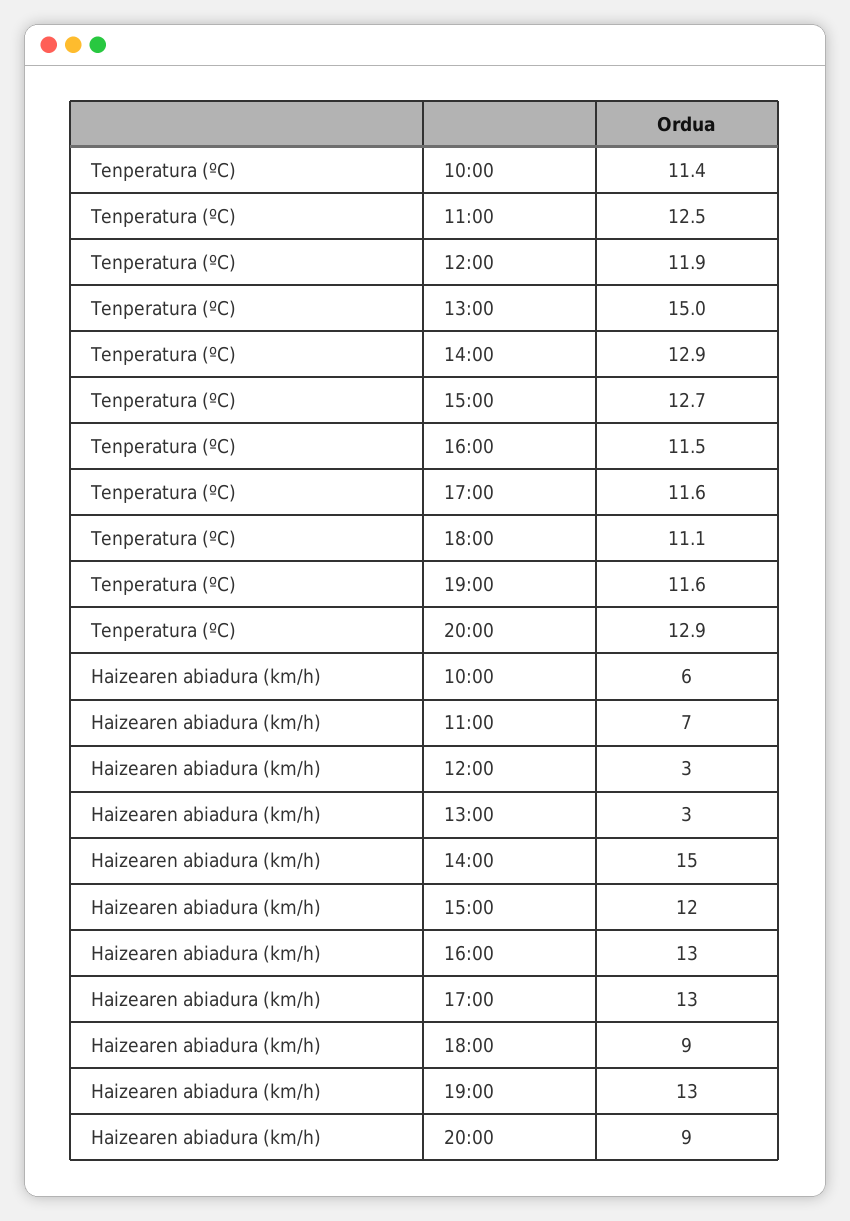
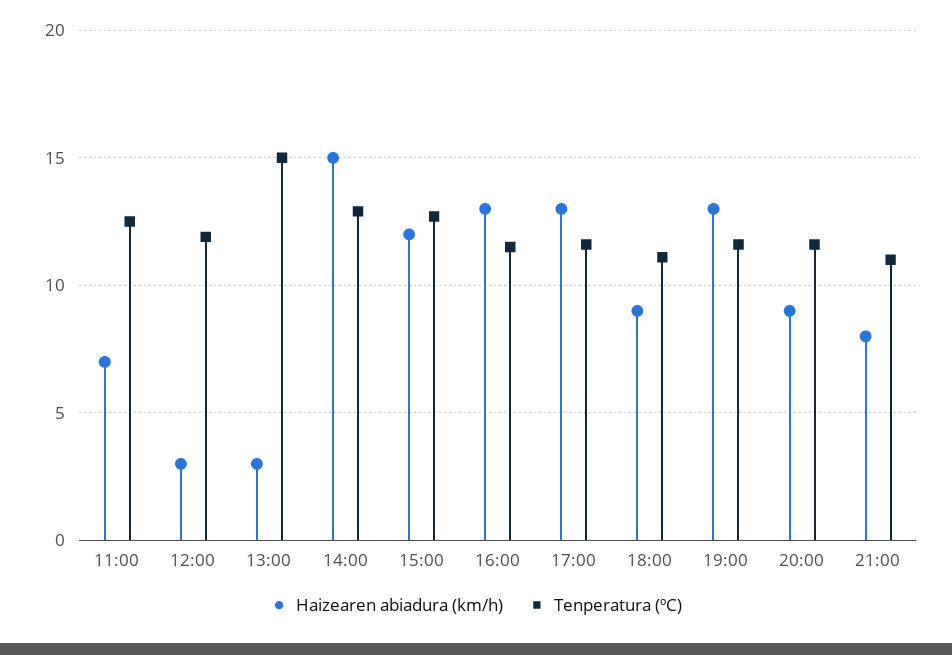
Tenperatura (ºC), 10:00: 11.4 -> none
Tenperatura (ºC), 20:00: 12.9 -> 11.5
Haizearen abiadura (km/h), 10:00: 6 -> none
Haizearen abiadura (km/h), 21:00: none -> 8
Tenperatura (ºC), 21:00: none -> 11

